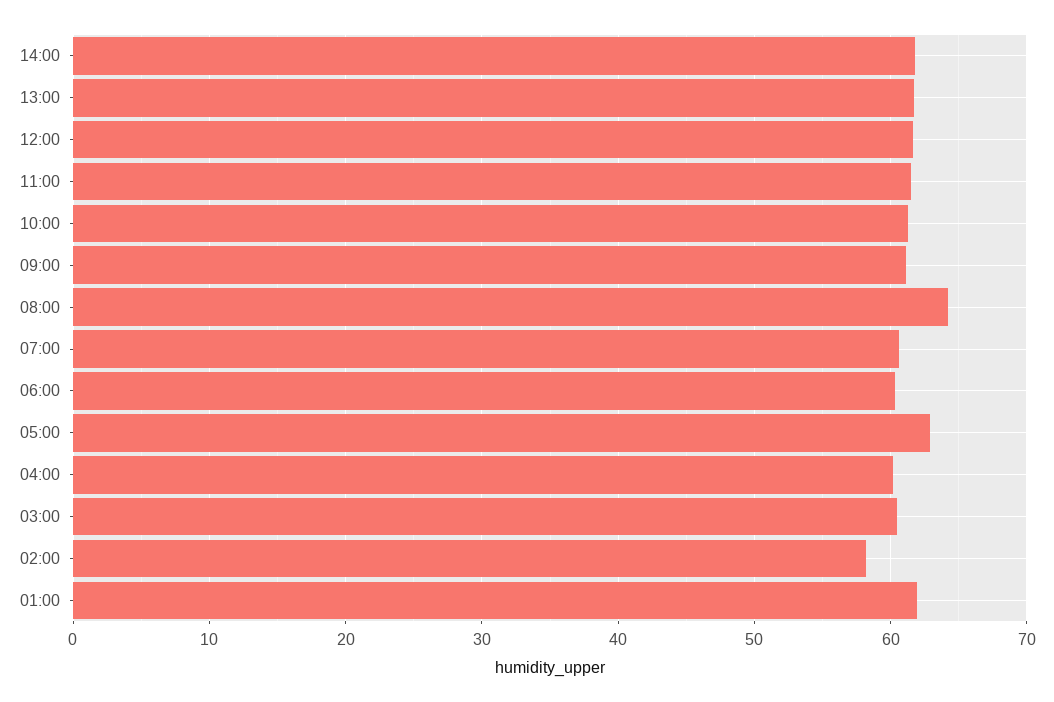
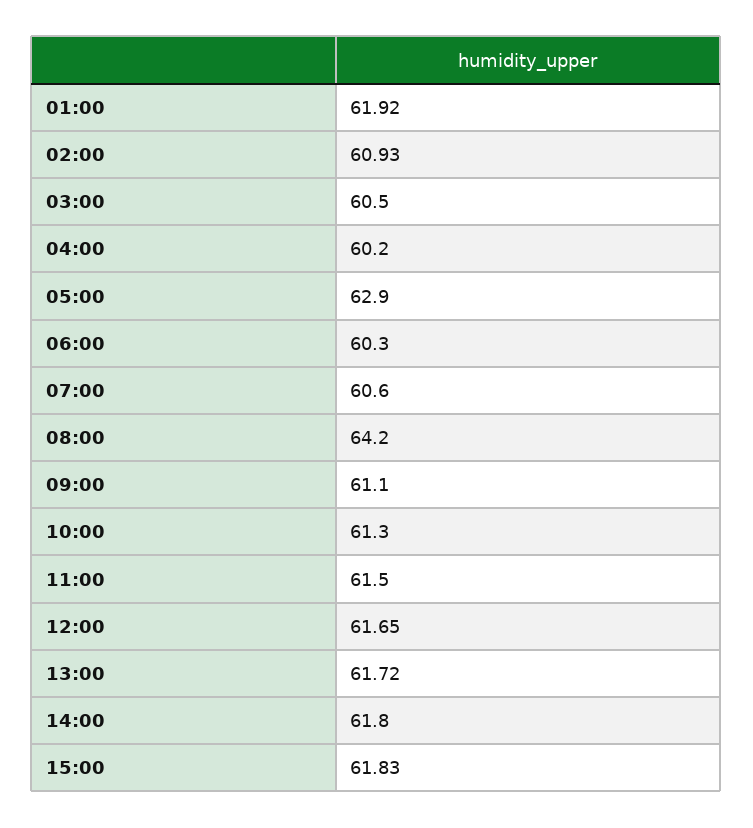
02:00: 58 -> 60.93
15:00: none -> 61.83

